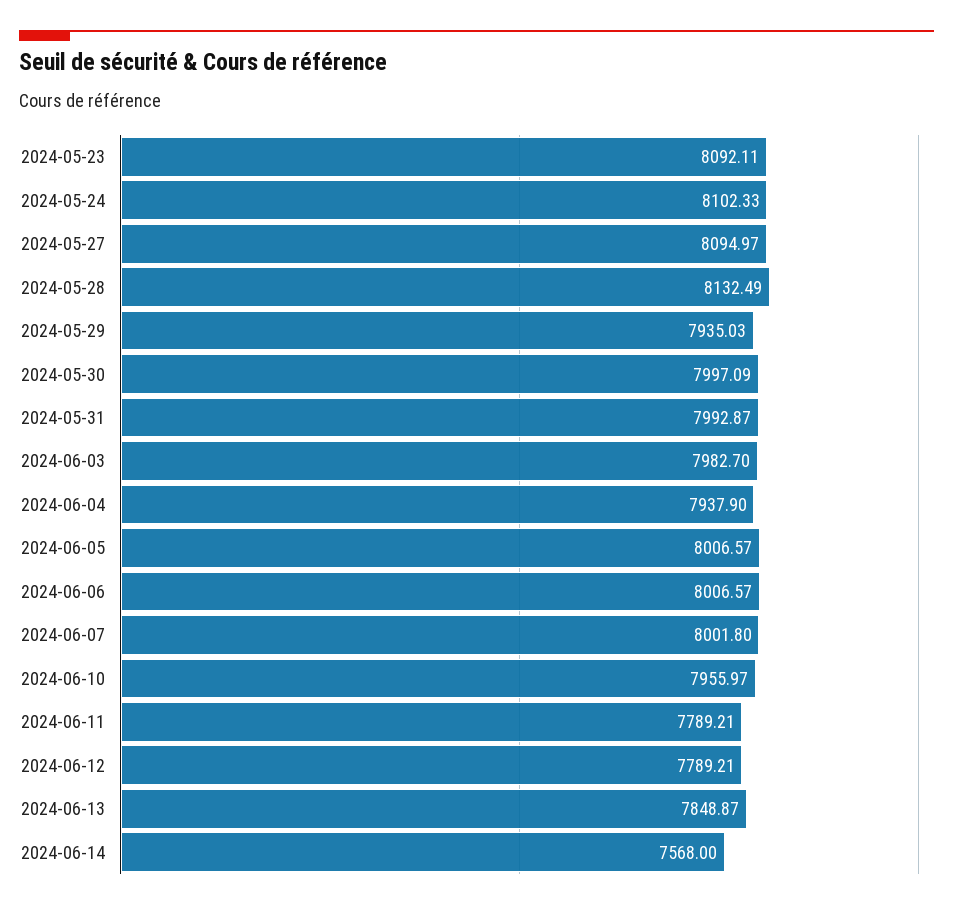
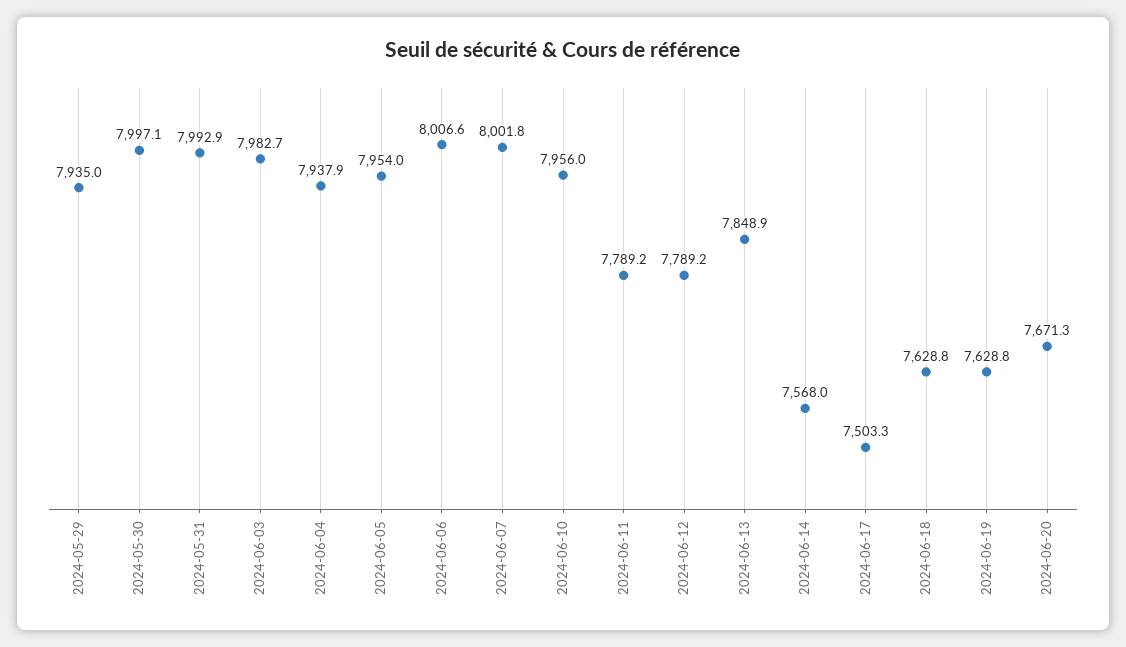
2024-05-23: 8092.11 -> none
2024-05-24: 8102.33 -> none
2024-05-27: 8094.97 -> none
2024-05-28: 8132.49 -> none
2024-06-05: 8006.57 -> 7954
2024-06-17: none -> 7503.3
2024-06-18: none -> 7628.8
2024-06-19: none -> 7628.8
2024-06-20: none -> 7671.3

